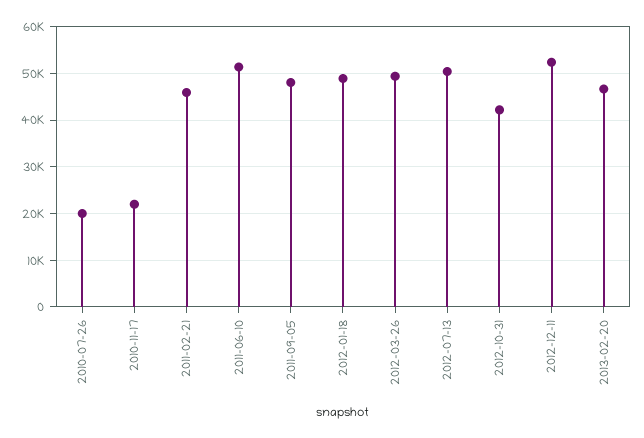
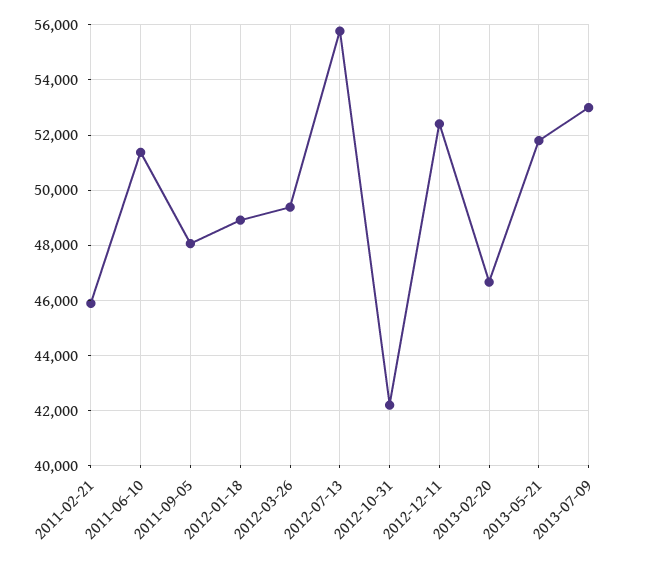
2010-07-26: 20000 -> none
2010-11-17: 22000 -> none
2012-07-13: 50000 -> 55750
2013-05-21: none -> 51750
2013-07-09: none -> 53000

